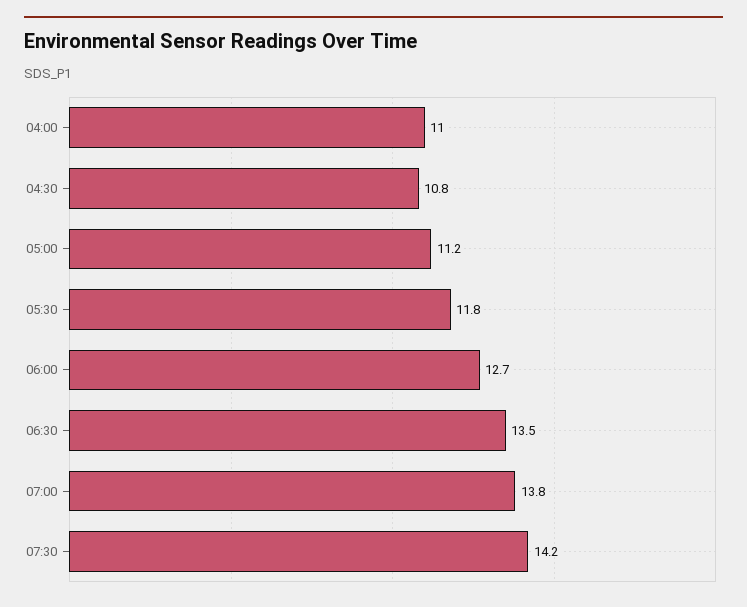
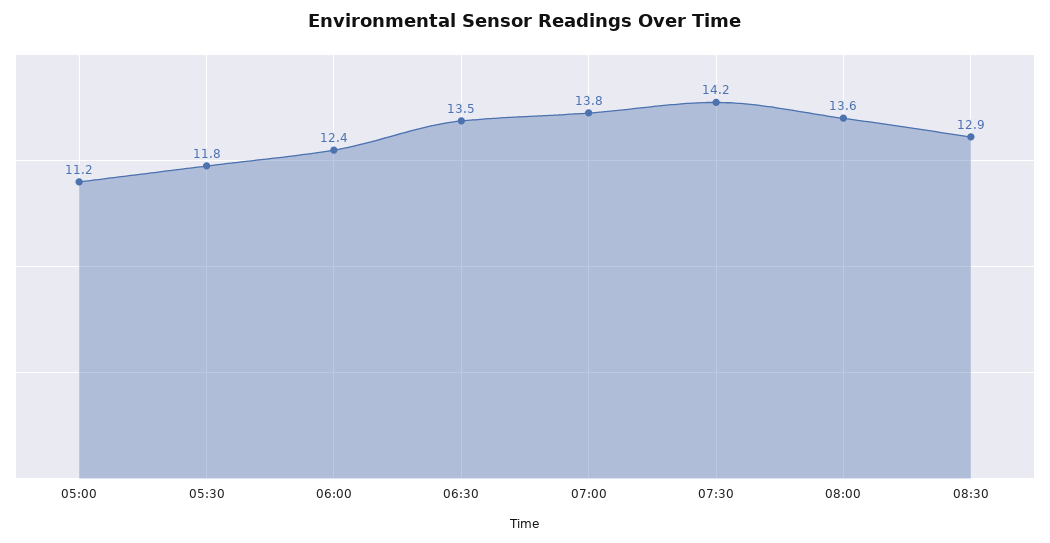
04:00: 11 -> none
04:30: 10.8 -> none
06:00: 12.7 -> 12.4
08:00: none -> 13.6
08:30: none -> 12.9

